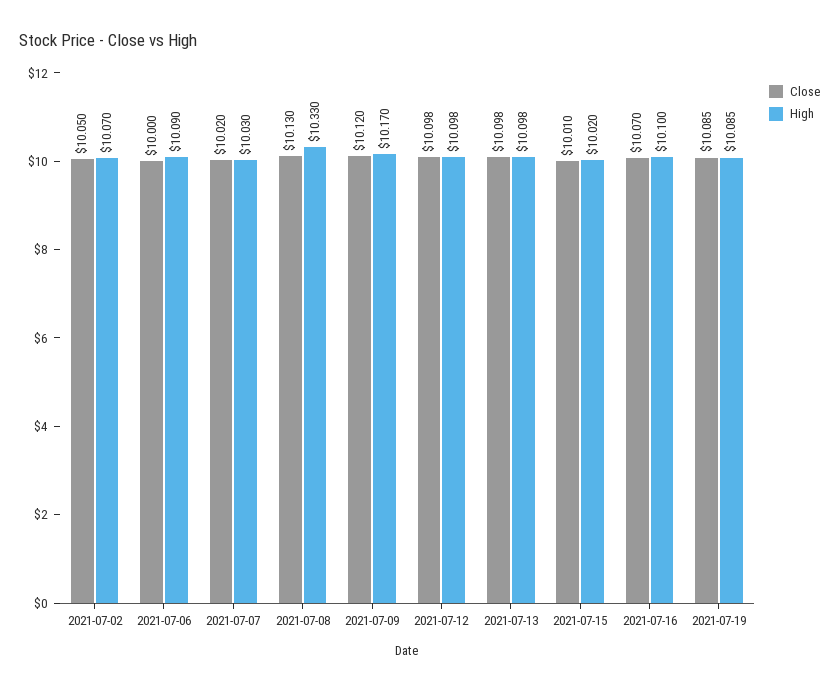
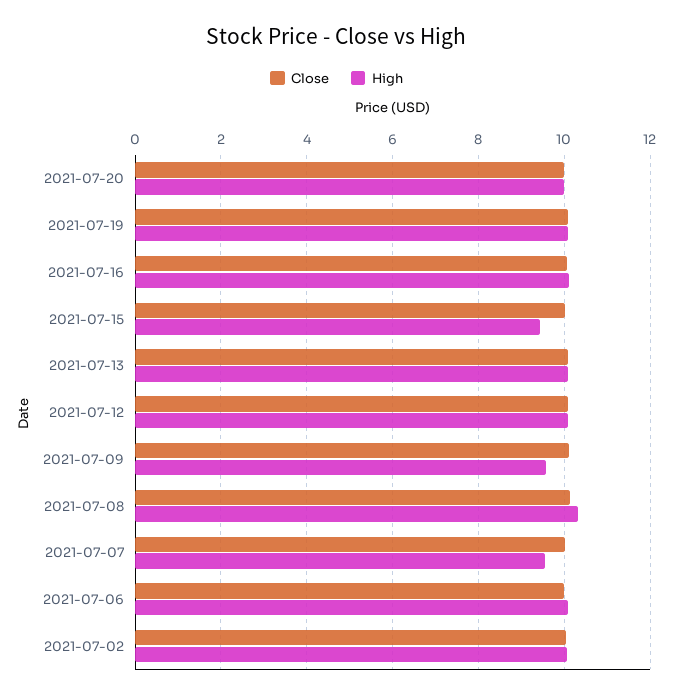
High, 2021-07-07: 10.03 -> 9.6
High, 2021-07-09: 10.17 -> 9.6
High, 2021-07-15: 10.02 -> 9.4
Close, 2021-07-20: none -> 10
High, 2021-07-20: none -> 10

